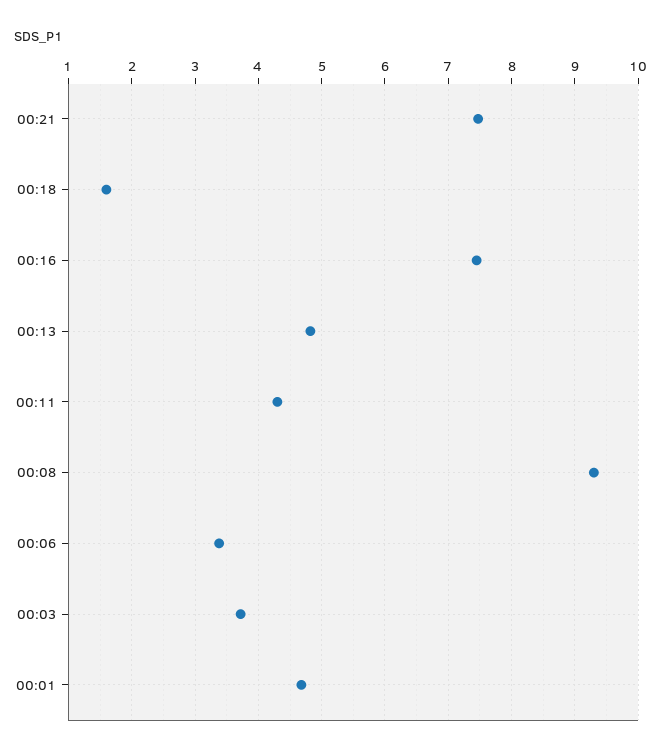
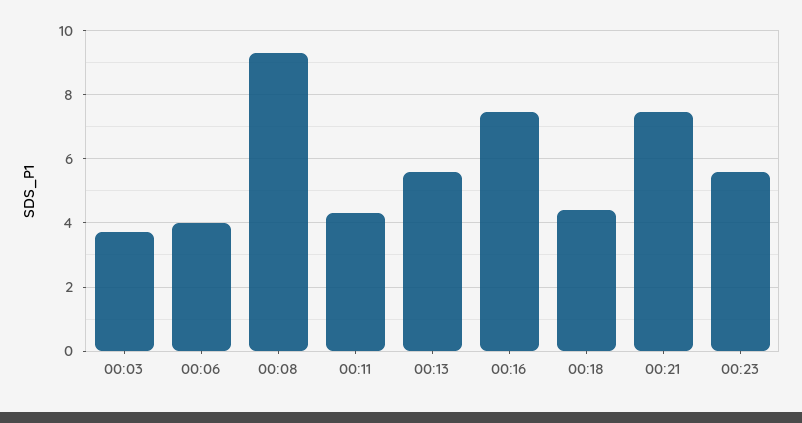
00:18: 1.6 -> 4.4
00:13: 4.8 -> 5.6
00:06: 3.4 -> 4
00:01: 4.7 -> none
00:23: none -> 5.6

